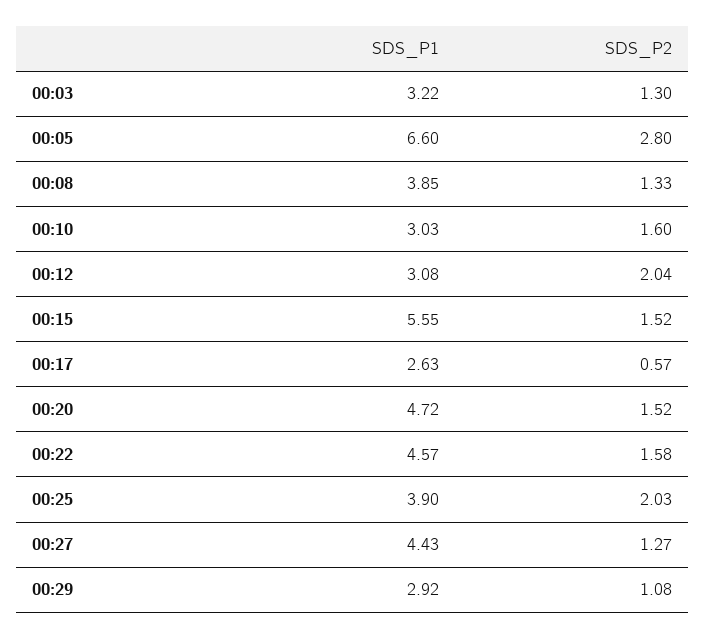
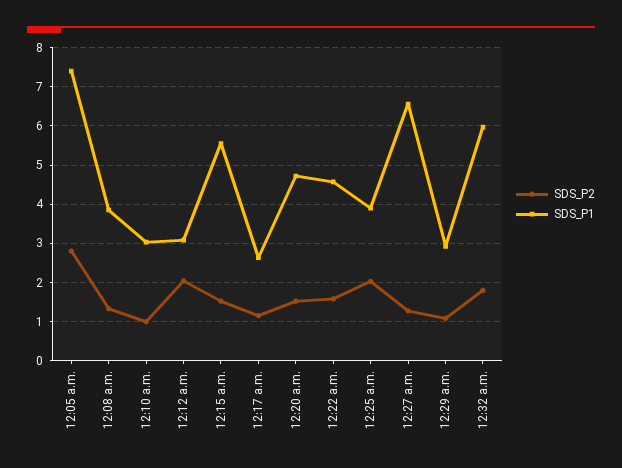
SDS_P1, 00:03: 3.22 -> none
SDS_P2, 00:03: 1.3 -> none
SDS_P1, 00:05: 6.6 -> 7.4
SDS_P2, 00:10: 1.6 -> 1
SDS_P2, 00:17: 0.57 -> 1.2
SDS_P1, 00:27: 4.43 -> 6.6
SDS_P2, 12:32 a.m.: none -> 1.8
SDS_P1, 12:32 a.m.: none -> 6

